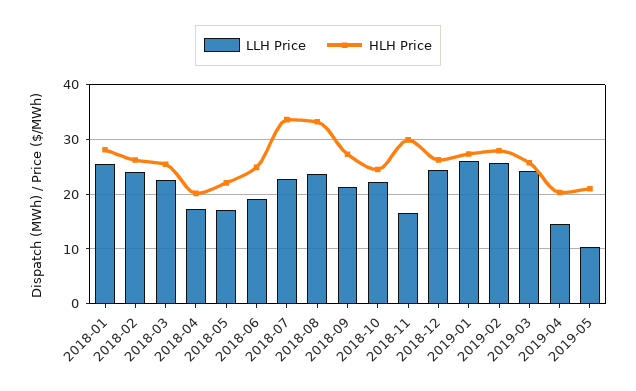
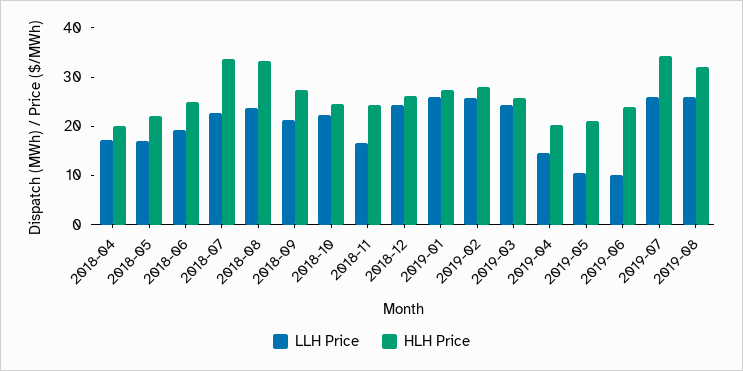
LLH Price, 2018-01: 26 -> none
HLH Price, 2018-01: 28 -> none
LLH Price, 2018-02: 24 -> none
HLH Price, 2018-02: 26 -> none
LLH Price, 2018-03: 22 -> none
HLH Price, 2018-03: 26 -> none
HLH Price, 2018-11: 30 -> 24
LLH Price, 2019-06: none -> 10
HLH Price, 2019-06: none -> 24
LLH Price, 2019-07: none -> 26
HLH Price, 2019-07: none -> 34
LLH Price, 2019-08: none -> 26
HLH Price, 2019-08: none -> 32

